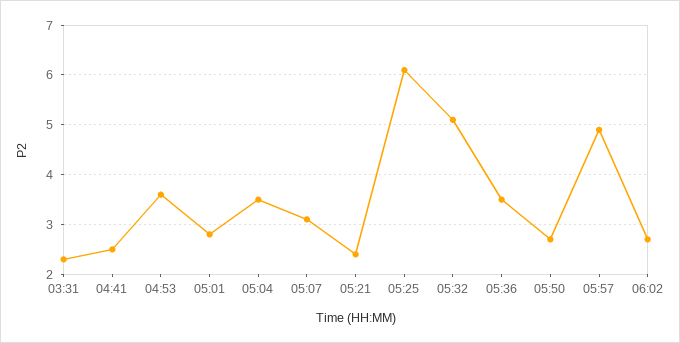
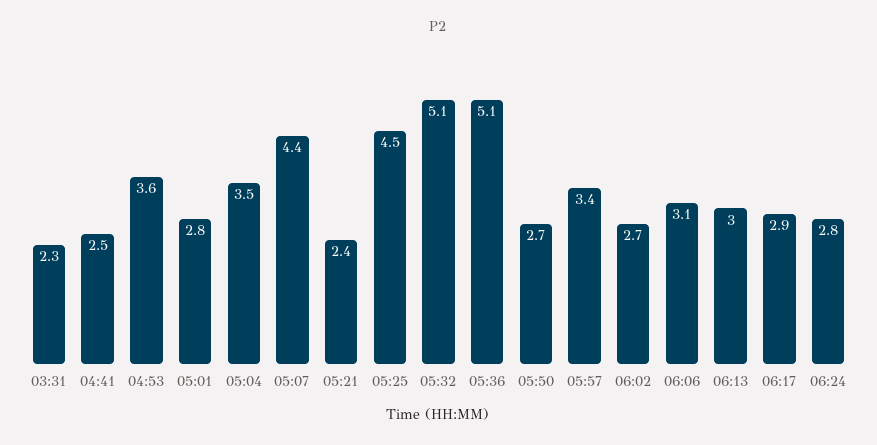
05:07: 3 -> 4.4
05:25: 6 -> 4.5
05:36: 3.5 -> 5.1
05:57: 5 -> 3.4
06:06: none -> 3.1
06:13: none -> 3
06:17: none -> 2.9
06:24: none -> 2.8

